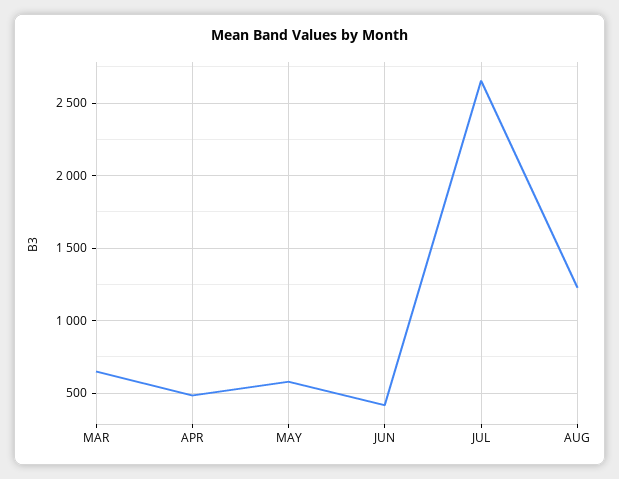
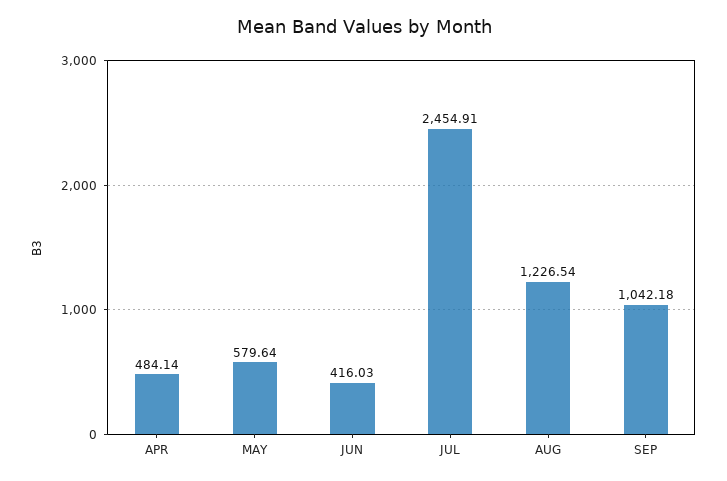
MAR: 650 -> none
JUL: 2650 -> 2454.91
SEP: none -> 1042.18

